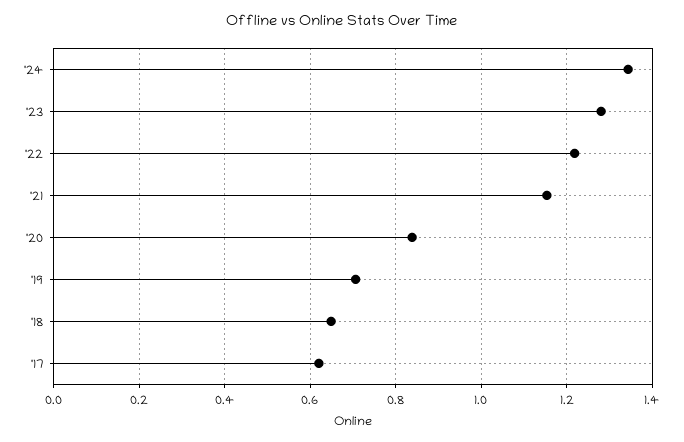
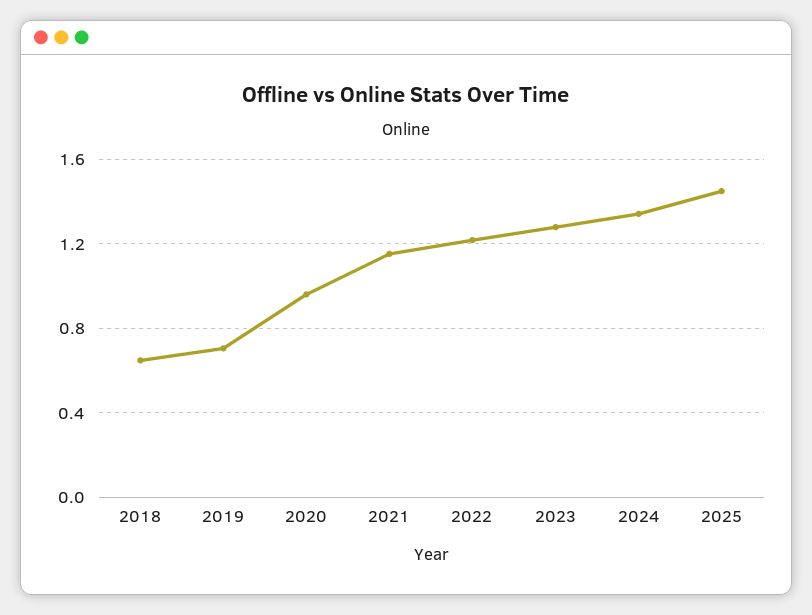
'20: 0.84 -> 0.95
'17: 0.62 -> none
2025: none -> 1.45

